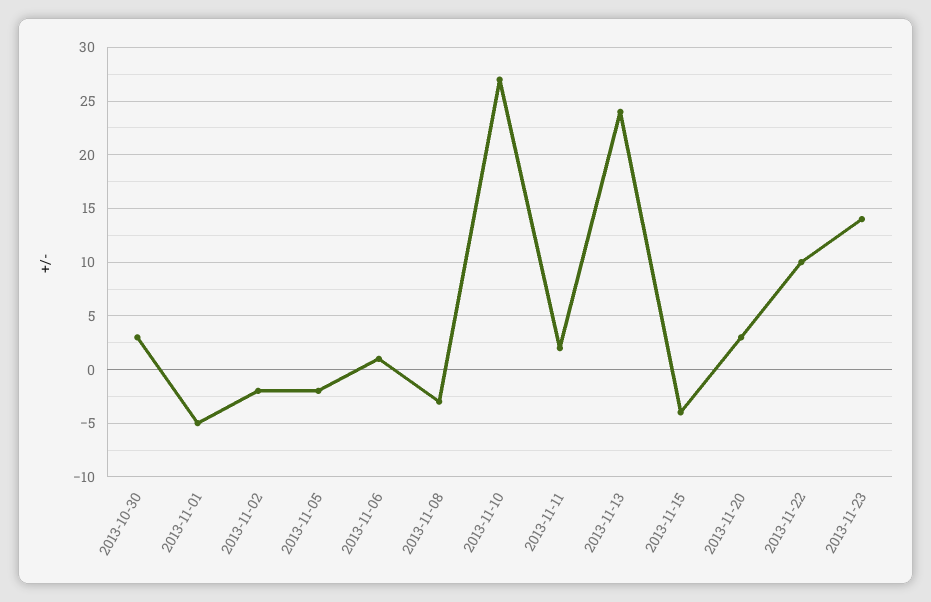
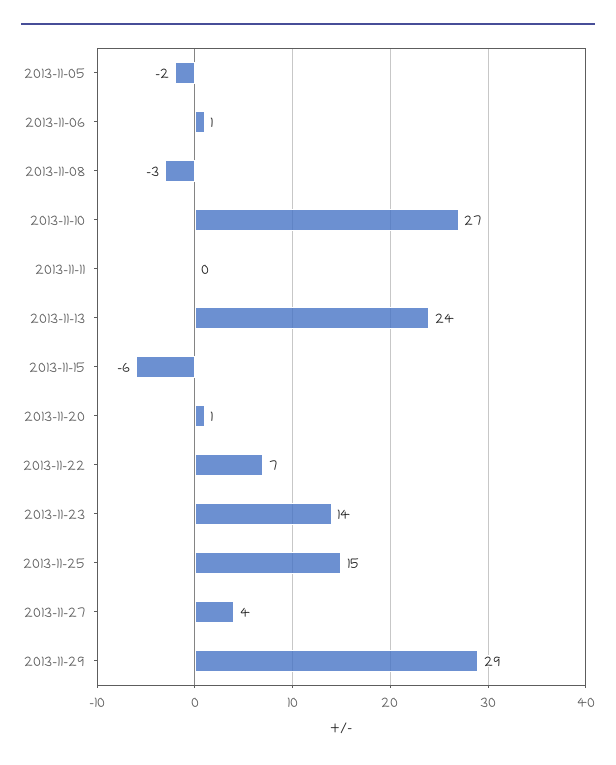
2013-10-30: 3 -> none
2013-11-01: -5 -> none
2013-11-02: -2 -> none
2013-11-11: 2 -> 0
2013-11-15: -4 -> -6
2013-11-20: 3 -> 1
2013-11-22: 10 -> 7
2013-11-25: none -> 15
2013-11-27: none -> 4
2013-11-29: none -> 29

